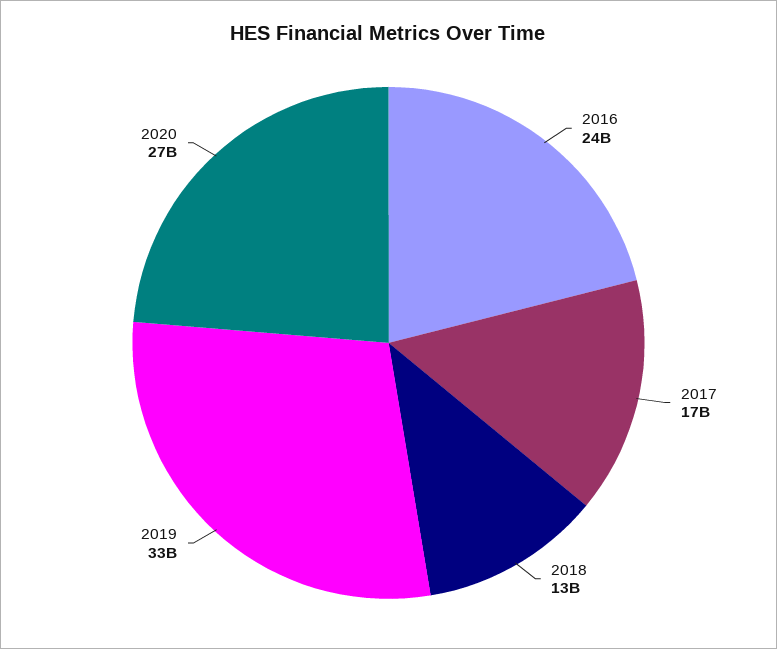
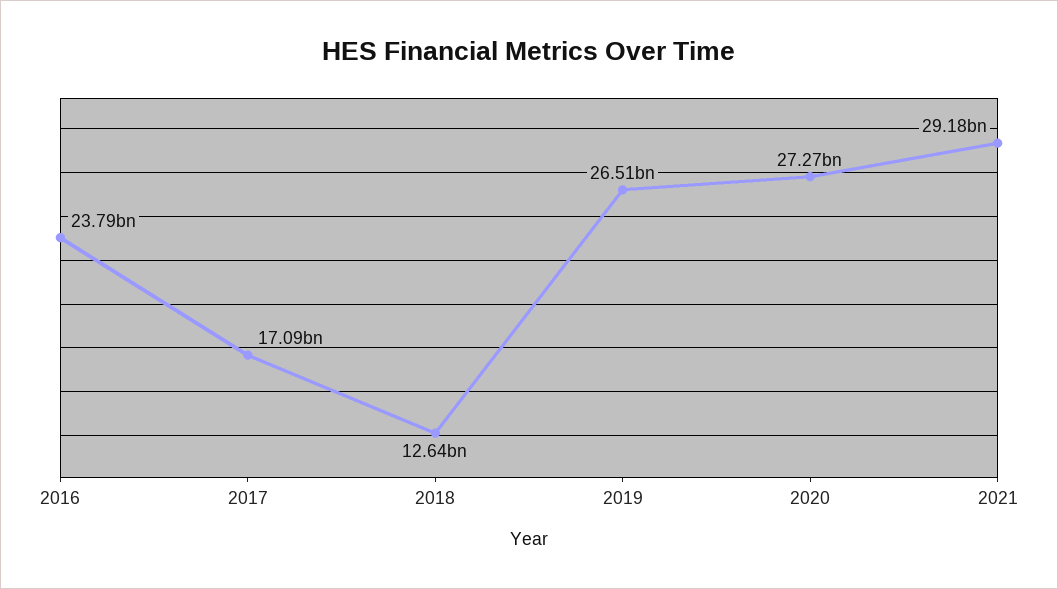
2019: 33000000000 -> 26510000000
2021: none -> 29180000000

